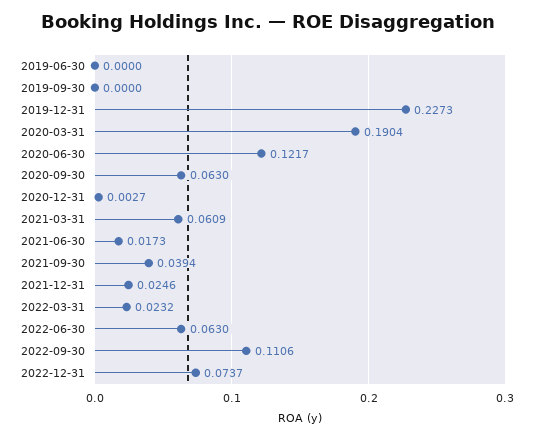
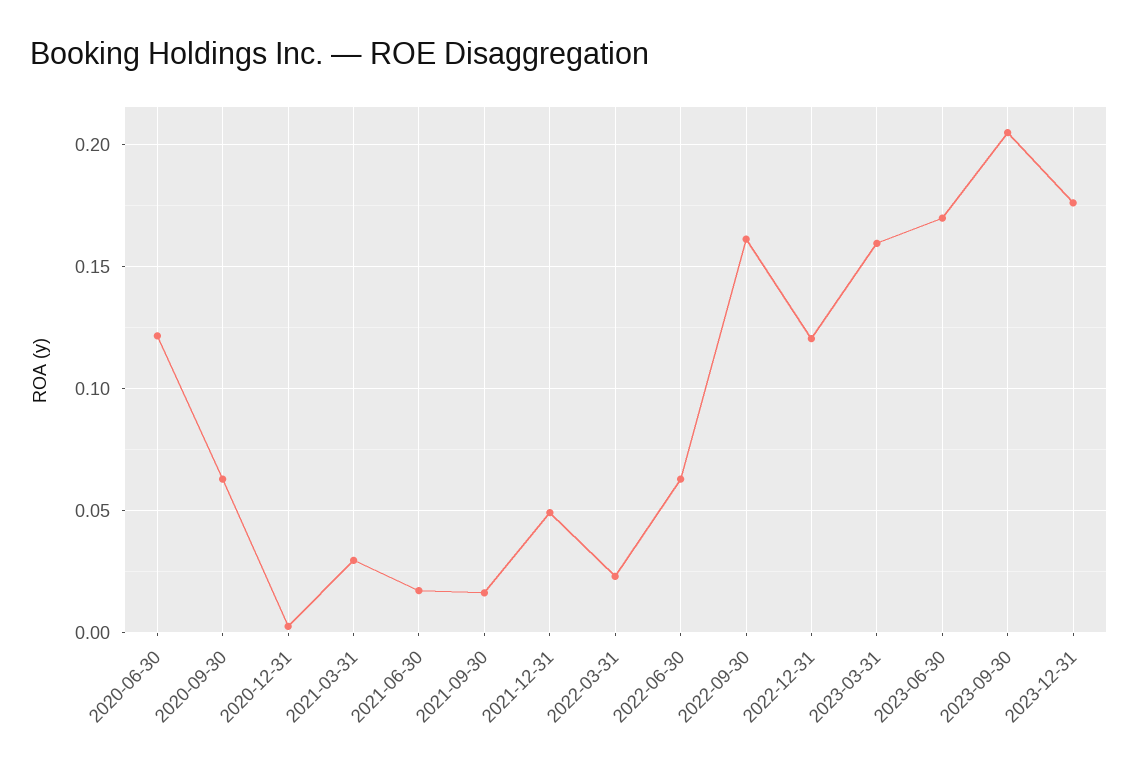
2019-06-30: 0 -> none
2019-09-30: 0 -> none
2019-12-31: 0.2273 -> none
2020-03-31: 0.1904 -> none
2021-03-31: 0.0609 -> 0.03
2021-09-30: 0.0394 -> 0.015
2021-12-31: 0.0246 -> 0.05
2022-09-30: 0.1106 -> 0.16
2022-12-31: 0.0737 -> 0.12
2023-03-31: none -> 0.16
2023-06-30: none -> 0.17
2023-09-30: none -> 0.205
2023-12-31: none -> 0.175

